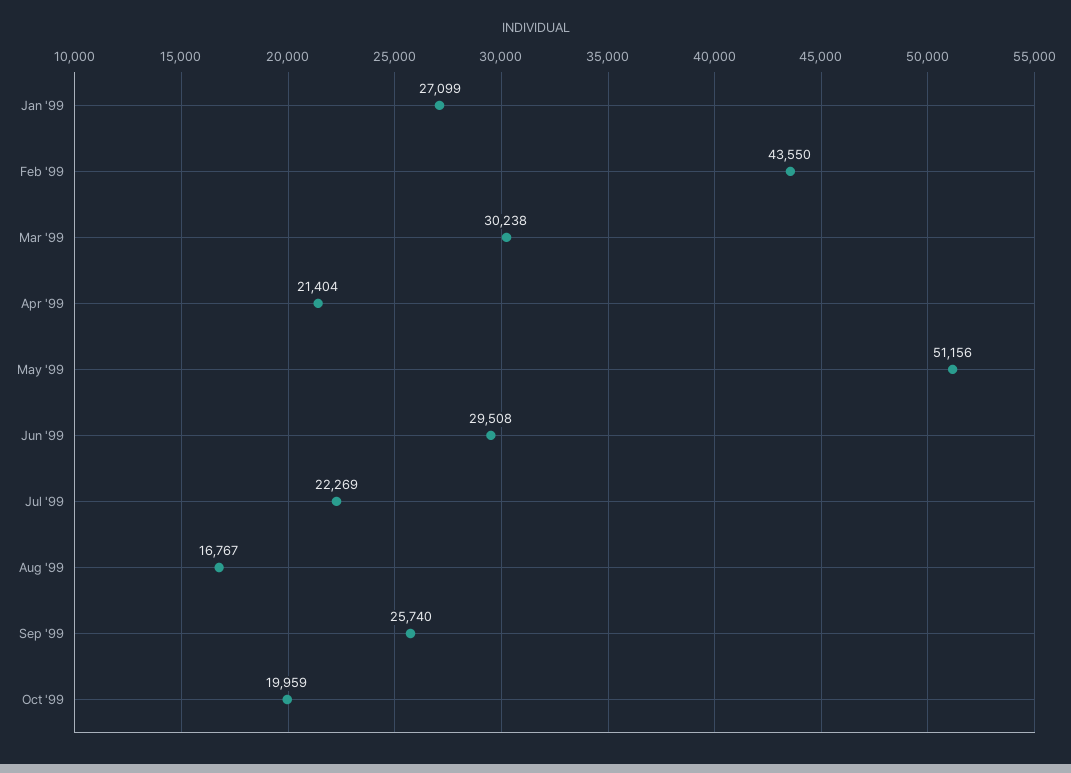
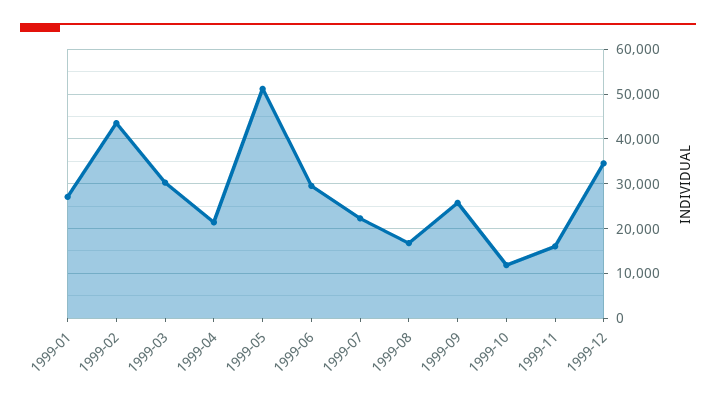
Oct '99: 19959 -> 12000
1999-11: none -> 16000
1999-12: none -> 34000

